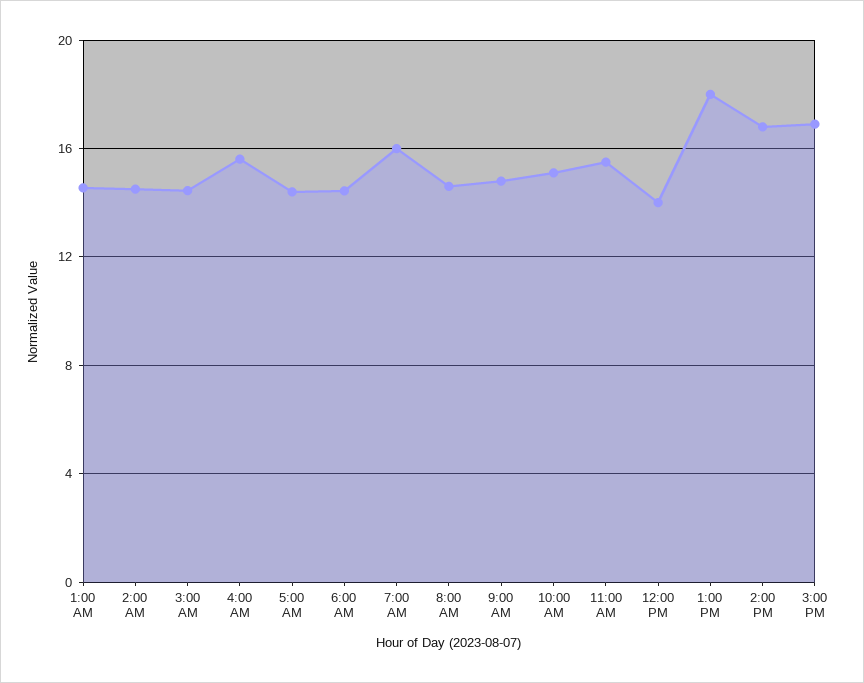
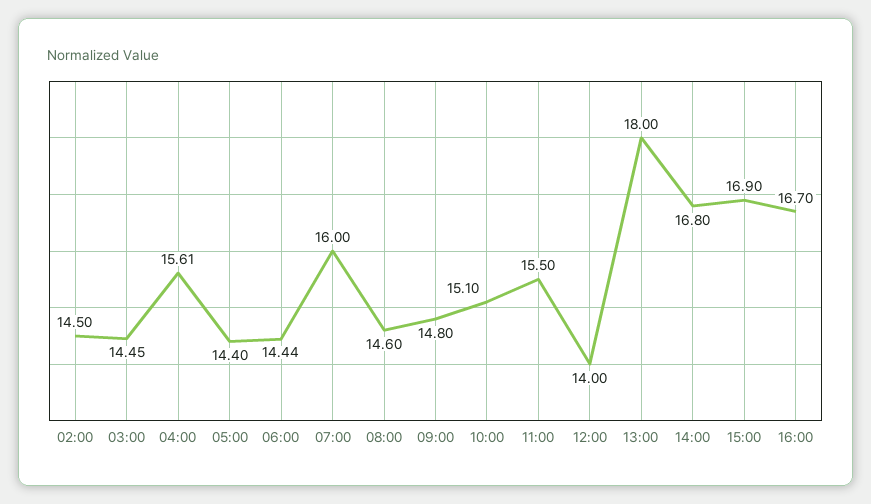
1:00 AM: 14.5 -> none
16:00: none -> 16.7

